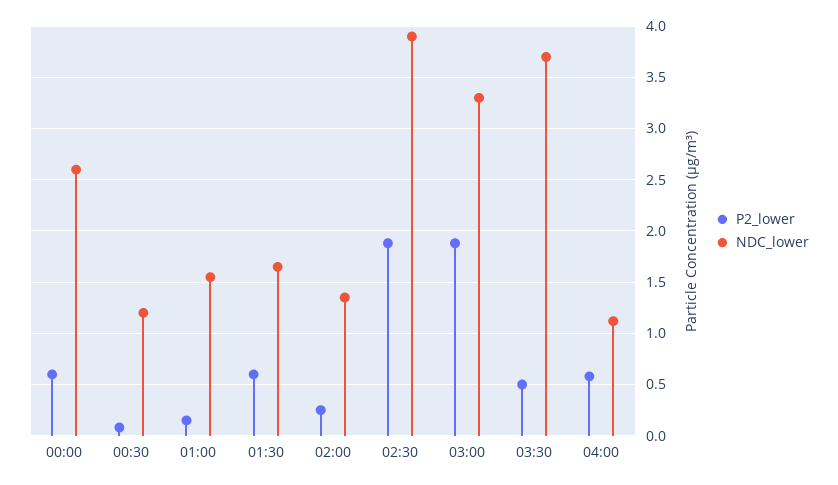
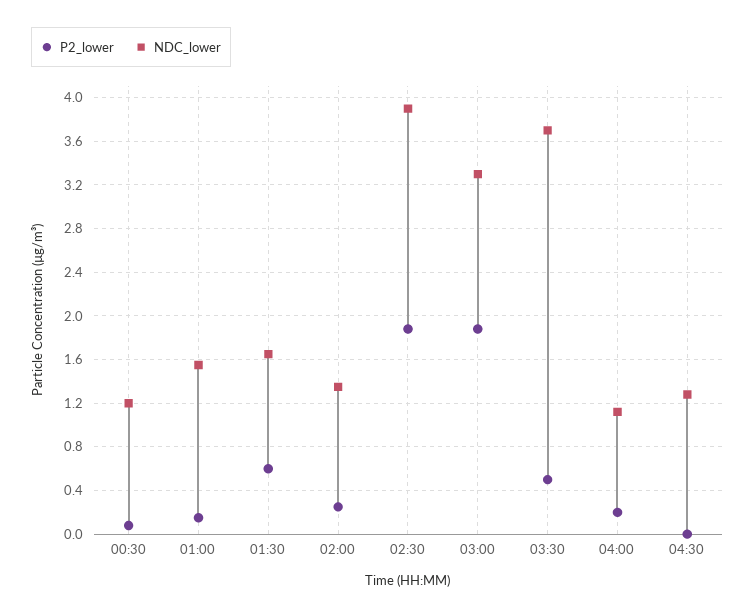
P2_lower, 00:00: 0.6 -> none
NDC_lower, 00:00: 2.6 -> none
P2_lower, 04:00: 0.6 -> 0.2
P2_lower, 04:30: none -> 0
NDC_lower, 04:30: none -> 1.3

